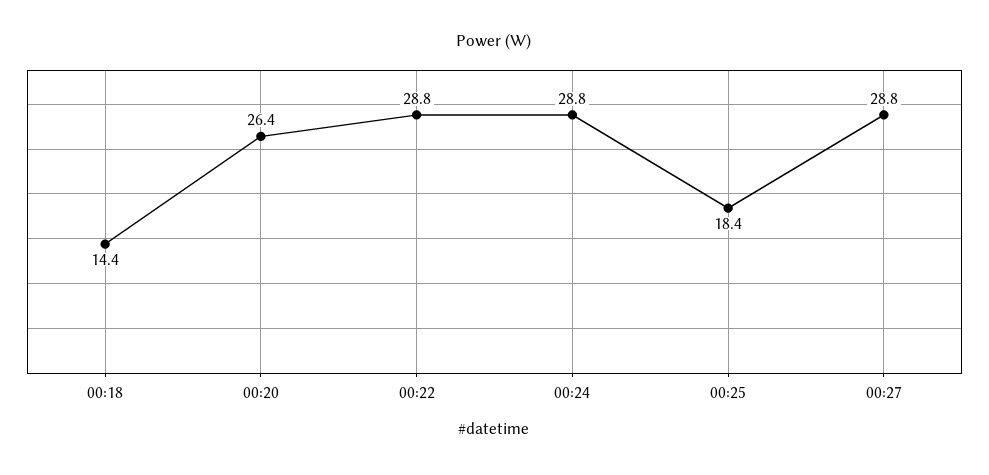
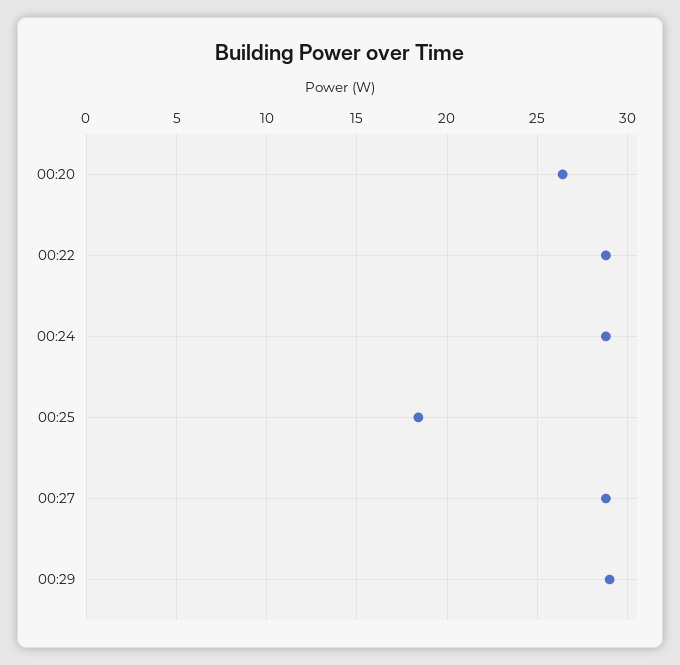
00:18: 14.4 -> none
00:29: none -> 29

